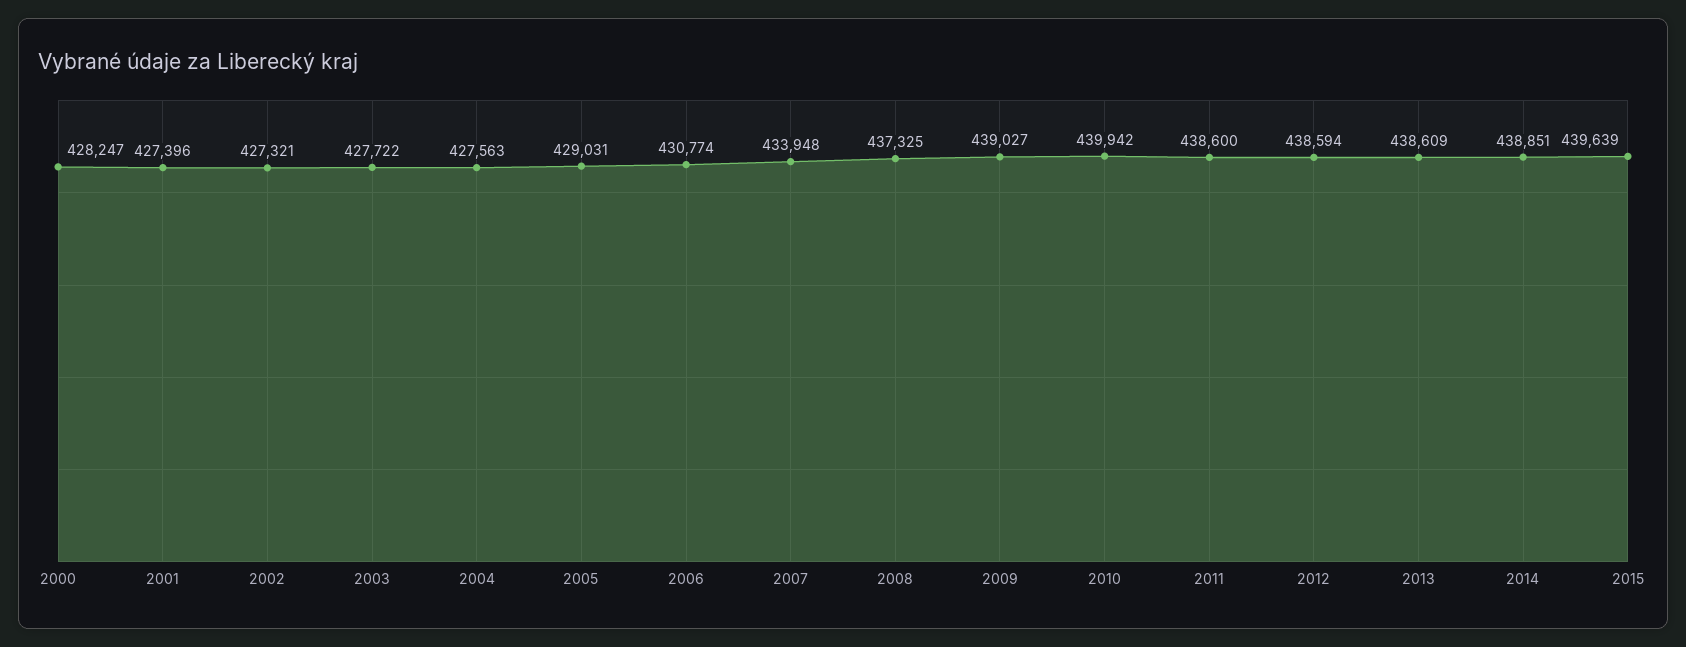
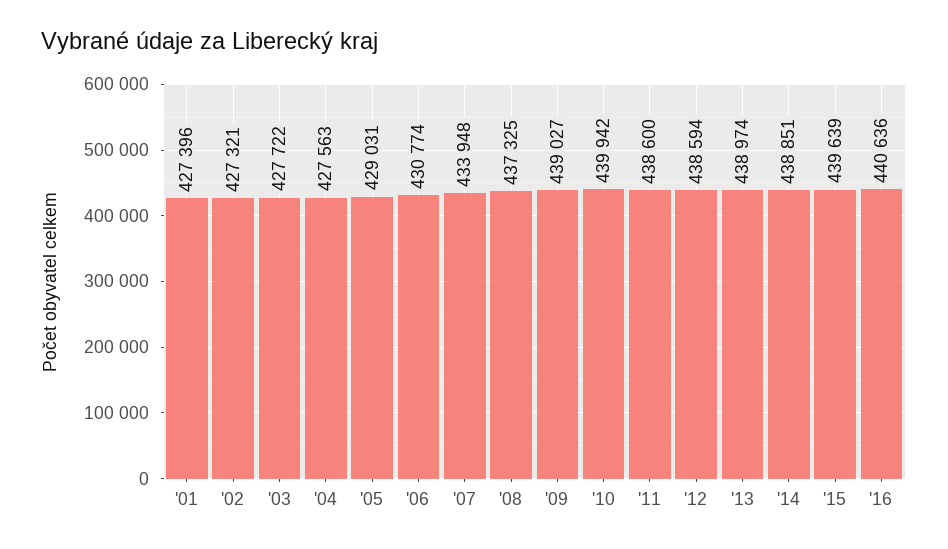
2000: 428247 -> none
2013: 438609 -> 438974
'16: none -> 440636

